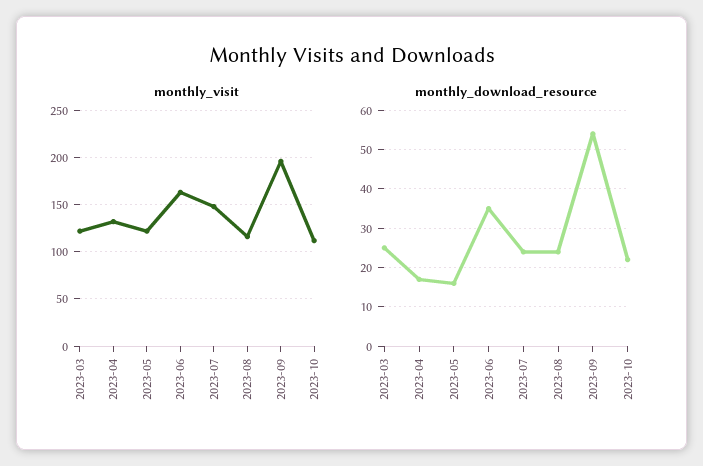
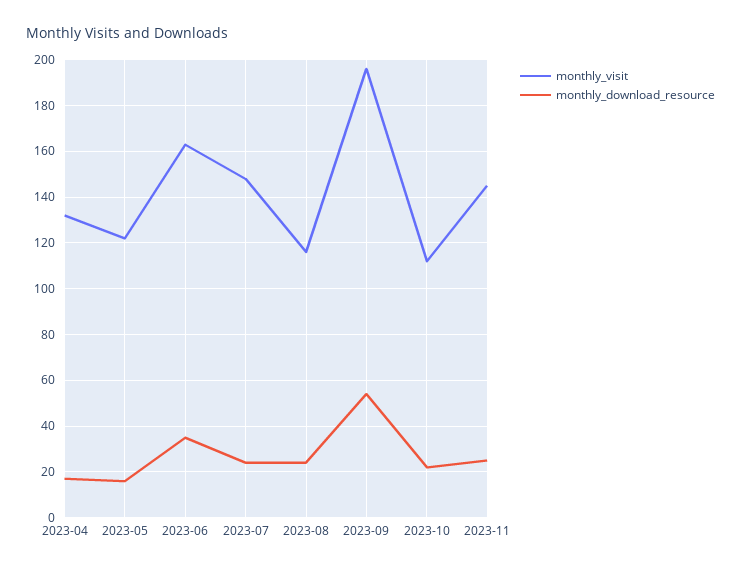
monthly_visit, 2023-03: 120 -> none
monthly_download_resource, 2023-03: 25 -> none
monthly_visit, 2023-11: none -> 145
monthly_download_resource, 2023-11: none -> 25

